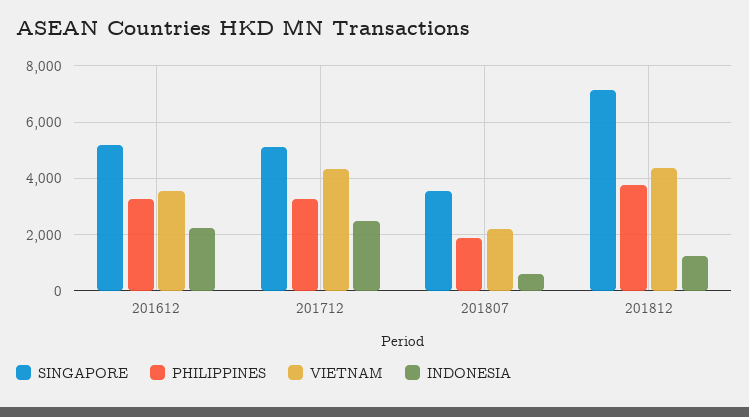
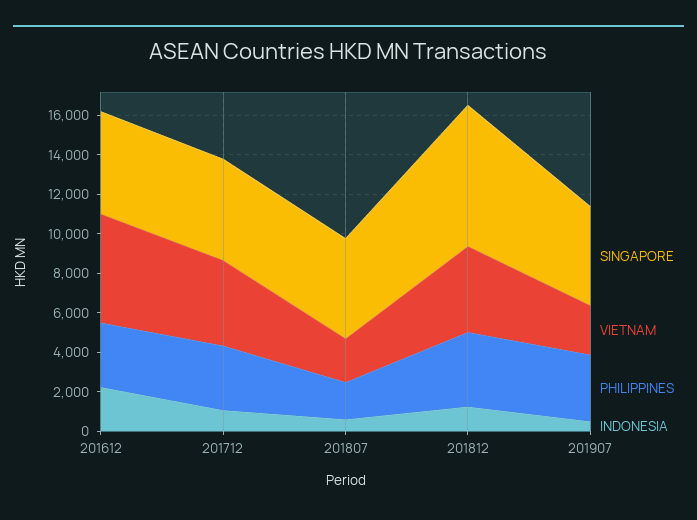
VIETNAM, 201612: 3500 -> 5500
INDONESIA, 201712: 2500 -> 1000
SINGAPORE, 201807: 3500 -> 5000
SINGAPORE, 201907: none -> 5000
VIETNAM, 201907: none -> 2500
PHILIPPINES, 201907: none -> 3500
INDONESIA, 201907: none -> 500

